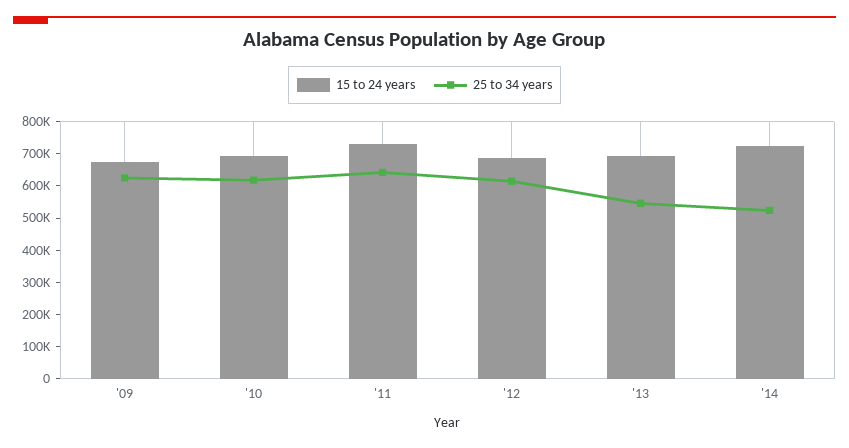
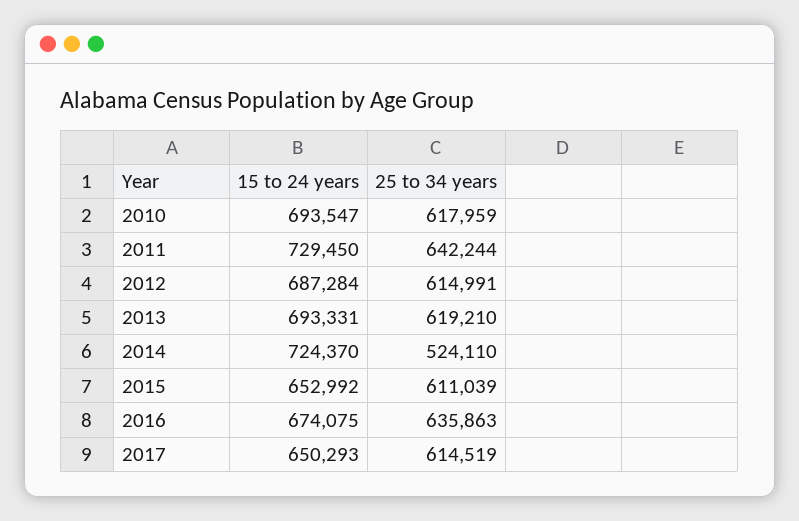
15 to 24 years, '09: 675000 -> none
25 to 34 years, '09: 625000 -> none
25 to 34 years, '13: 550000 -> 619210
15 to 24 years, 2015: none -> 652992
25 to 34 years, 2015: none -> 611039
15 to 24 years, 2016: none -> 674075
25 to 34 years, 2016: none -> 635863
15 to 24 years, 2017: none -> 650293
25 to 34 years, 2017: none -> 614519

